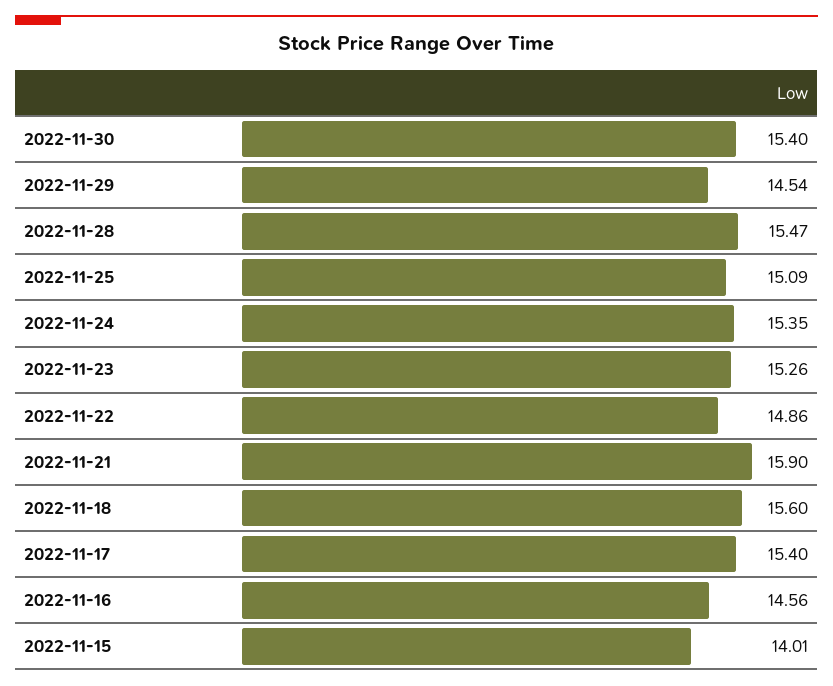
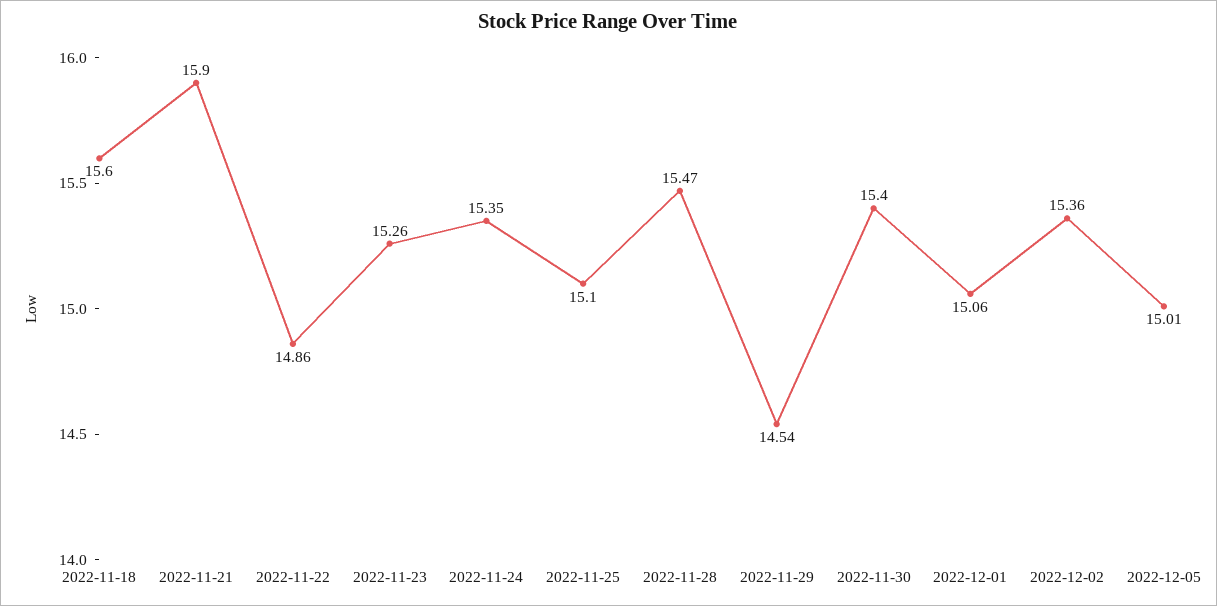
2022-11-25: 15.09 -> 15.1
2022-11-17: 15.4 -> none
2022-11-16: 14.56 -> none
2022-11-15: 14.01 -> none
2022-12-01: none -> 15.06
2022-12-02: none -> 15.36
2022-12-05: none -> 15.01

